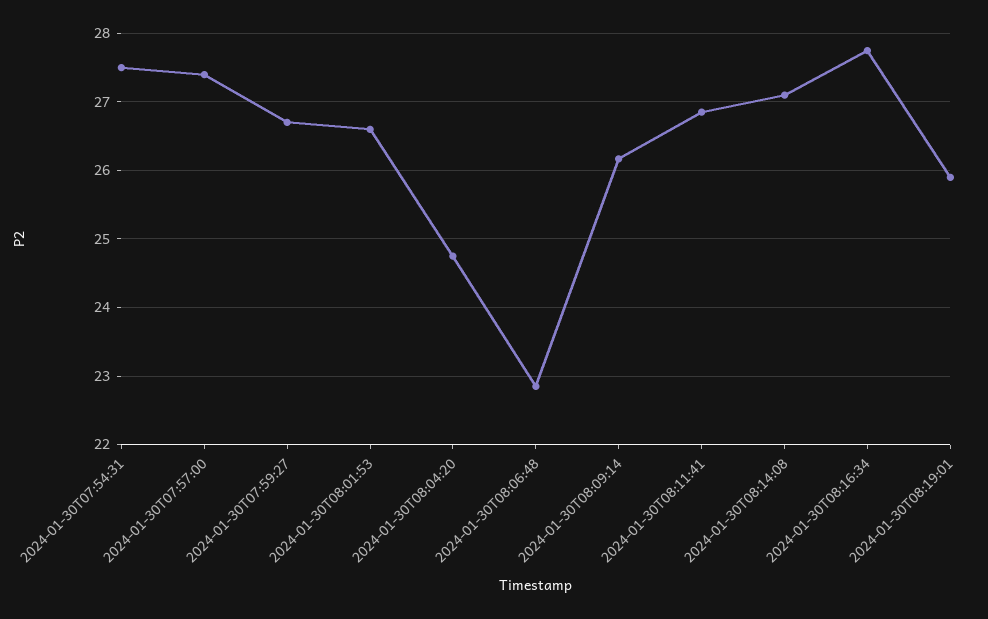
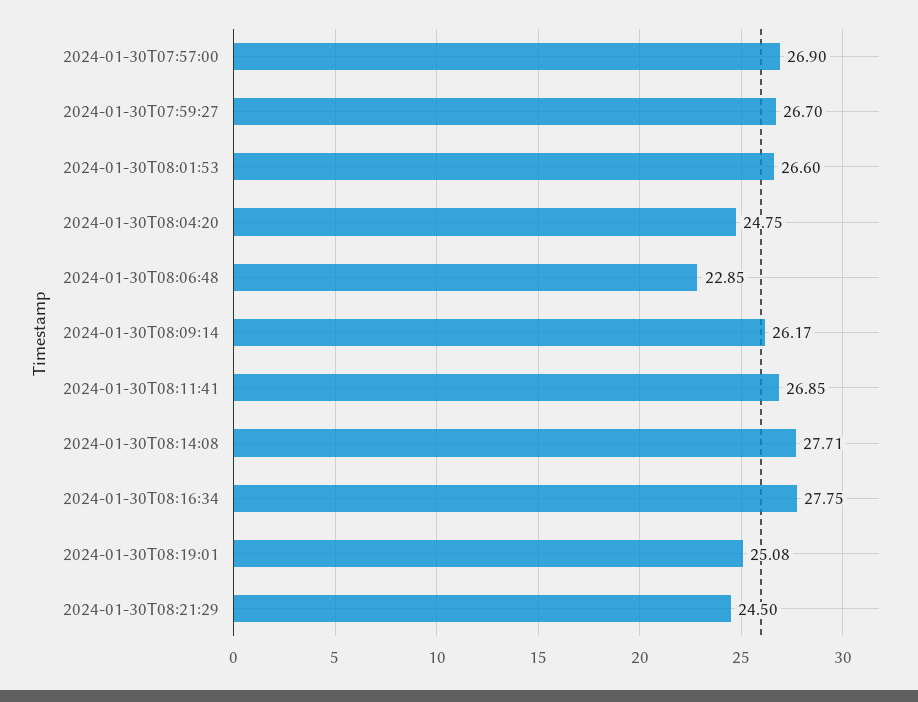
2024-01-30T07:54:31: 27.5 -> none
2024-01-30T07:57:00: 27.4 -> 26.9
2024-01-30T08:14:08: 27.1 -> 27.71
2024-01-30T08:19:01: 25.9 -> 25.08
2024-01-30T08:21:29: none -> 24.5

